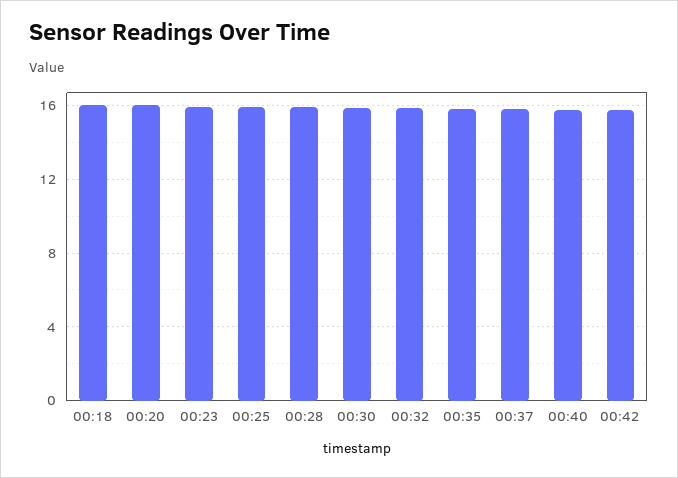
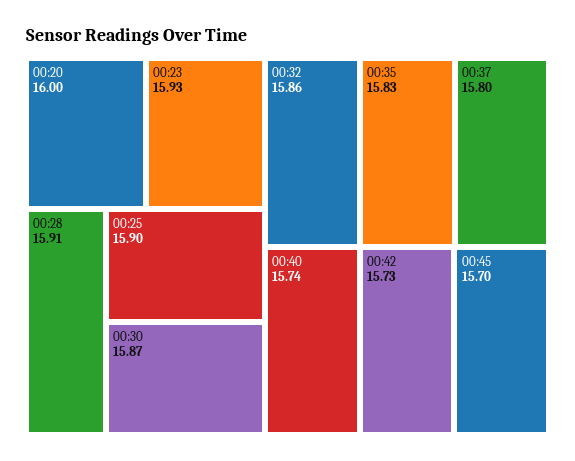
00:18: 16 -> none
00:45: none -> 15.7

